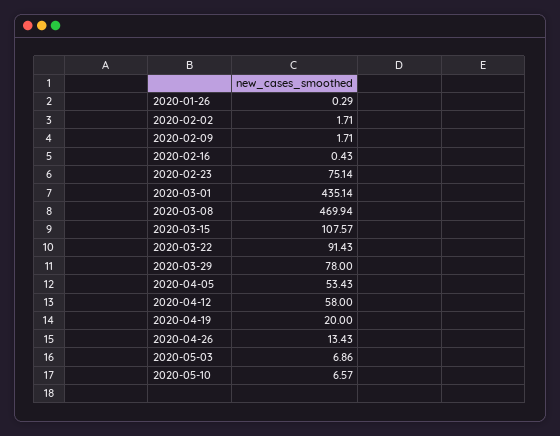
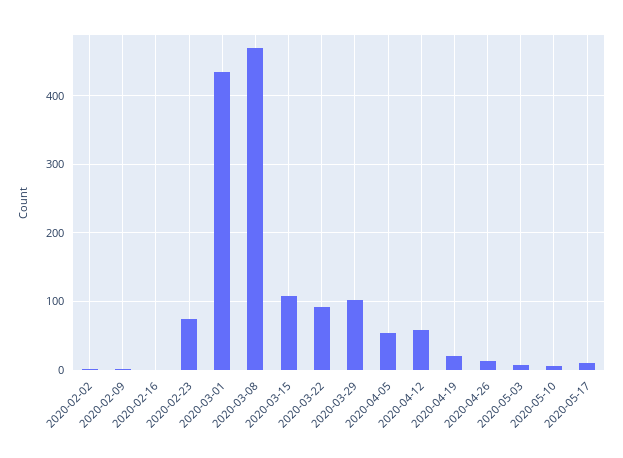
2020-01-26: 0.29 -> none
2020-03-29: 78 -> 100
2020-05-17: none -> 10

